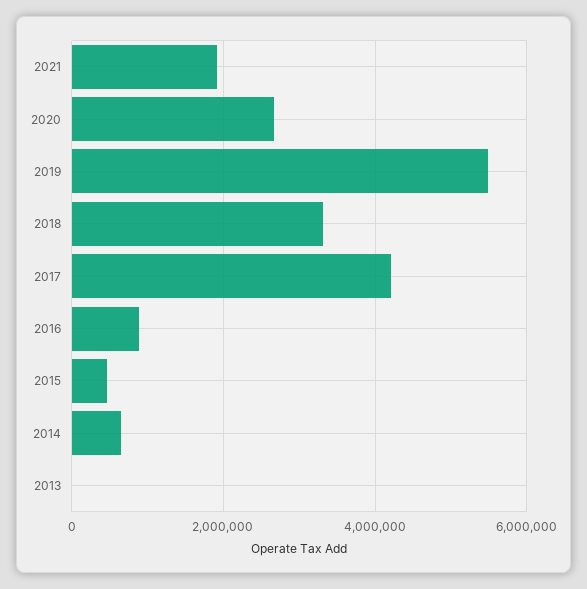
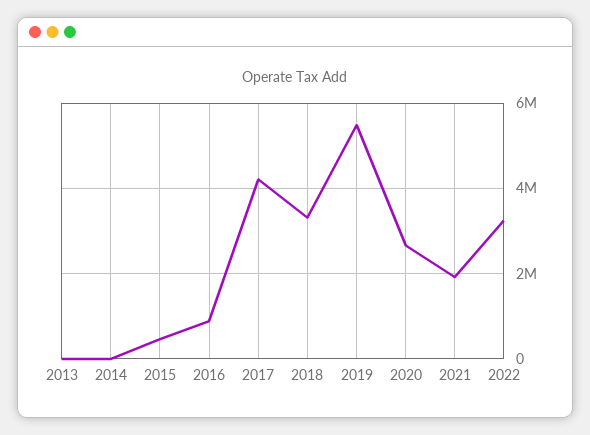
2014: 600000 -> 0
2022: none -> 3200000

